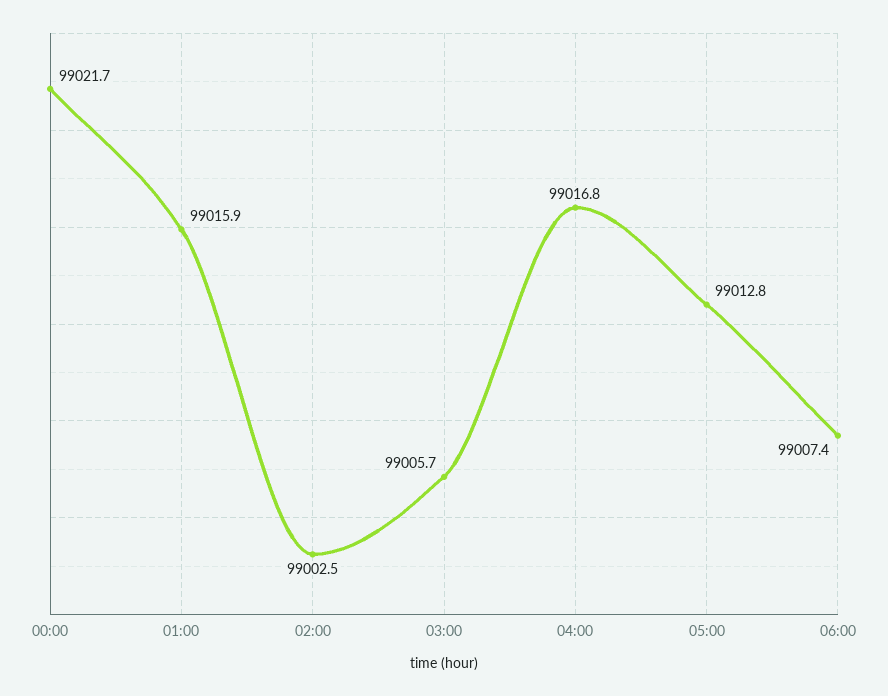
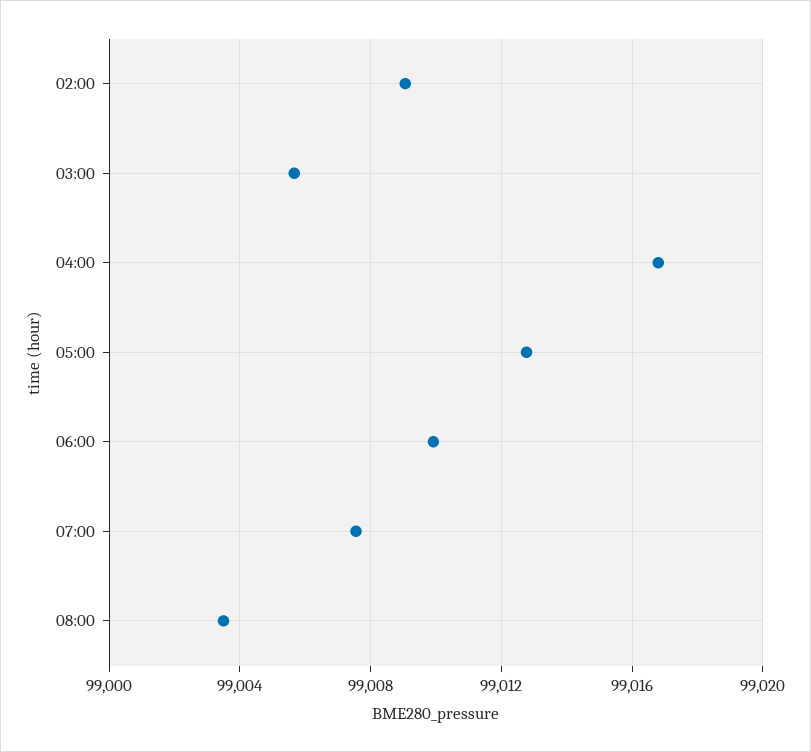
00:00: 99021.7 -> none
01:00: 99015.9 -> none
02:00: 99002.5 -> 99009
06:00: 99007.4 -> 99010
07:00: none -> 99007.5
08:00: none -> 99003.5

